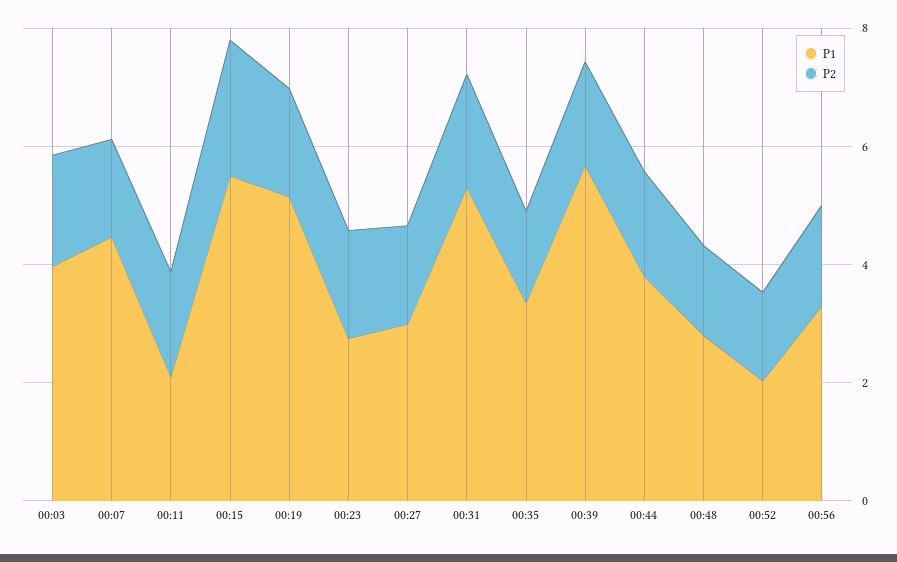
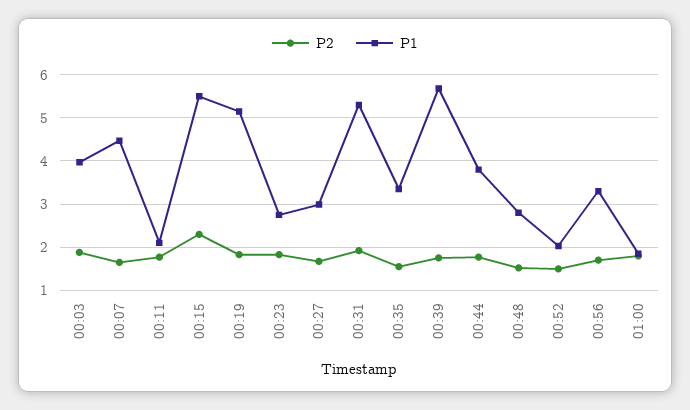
P2, 01:00: none -> 1.8
P1, 01:00: none -> 1.8

